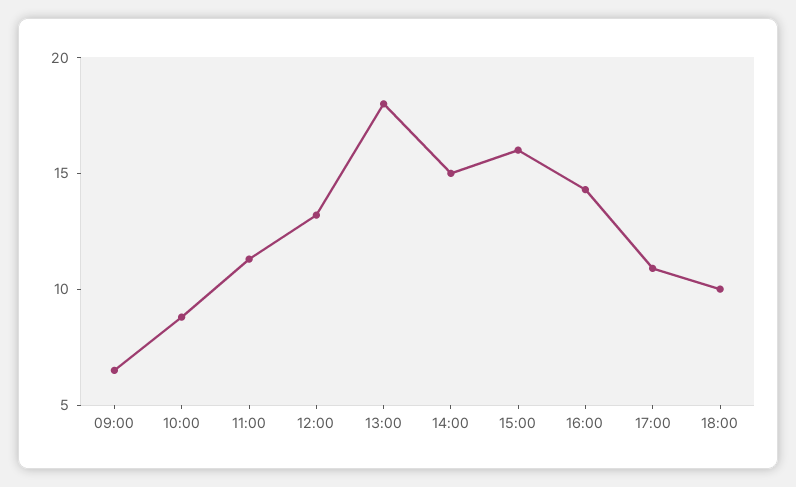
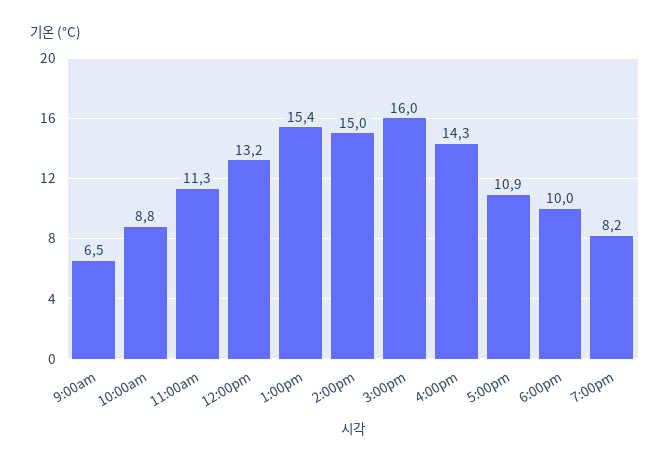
13:00: 18 -> 15.4
7:00pm: none -> 8.2

